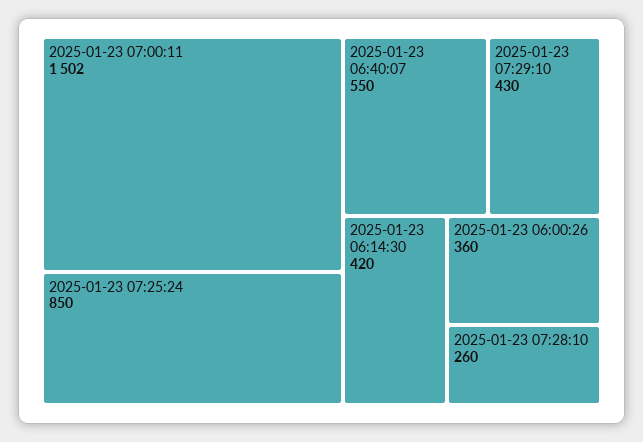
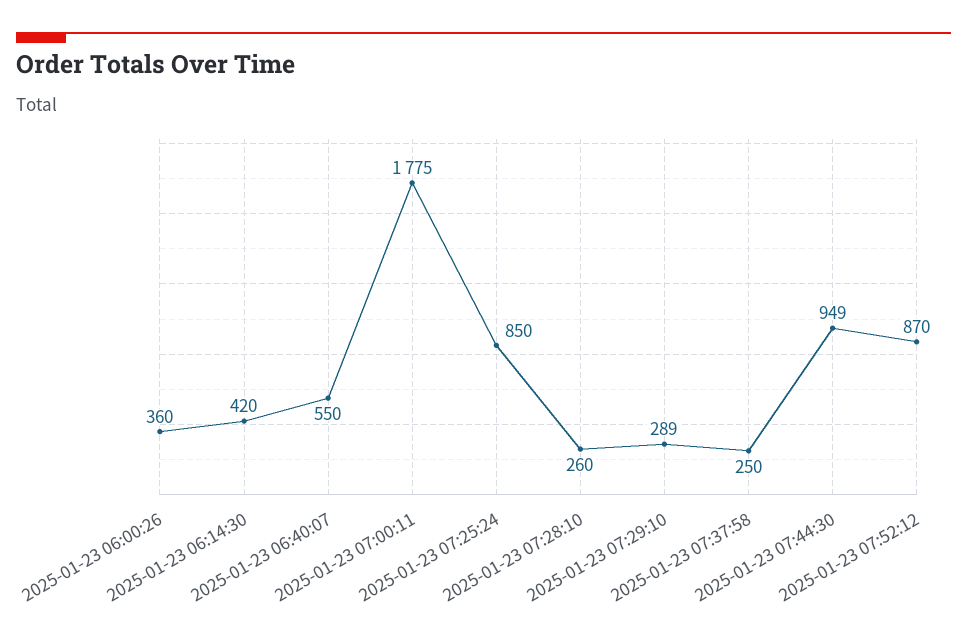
2025-01-23 07:00:11: 1502 -> 1775
2025-01-23 07:29:10: 430 -> 289
2025-01-23 07:37:58: none -> 250
2025-01-23 07:44:30: none -> 949
2025-01-23 07:52:12: none -> 870

